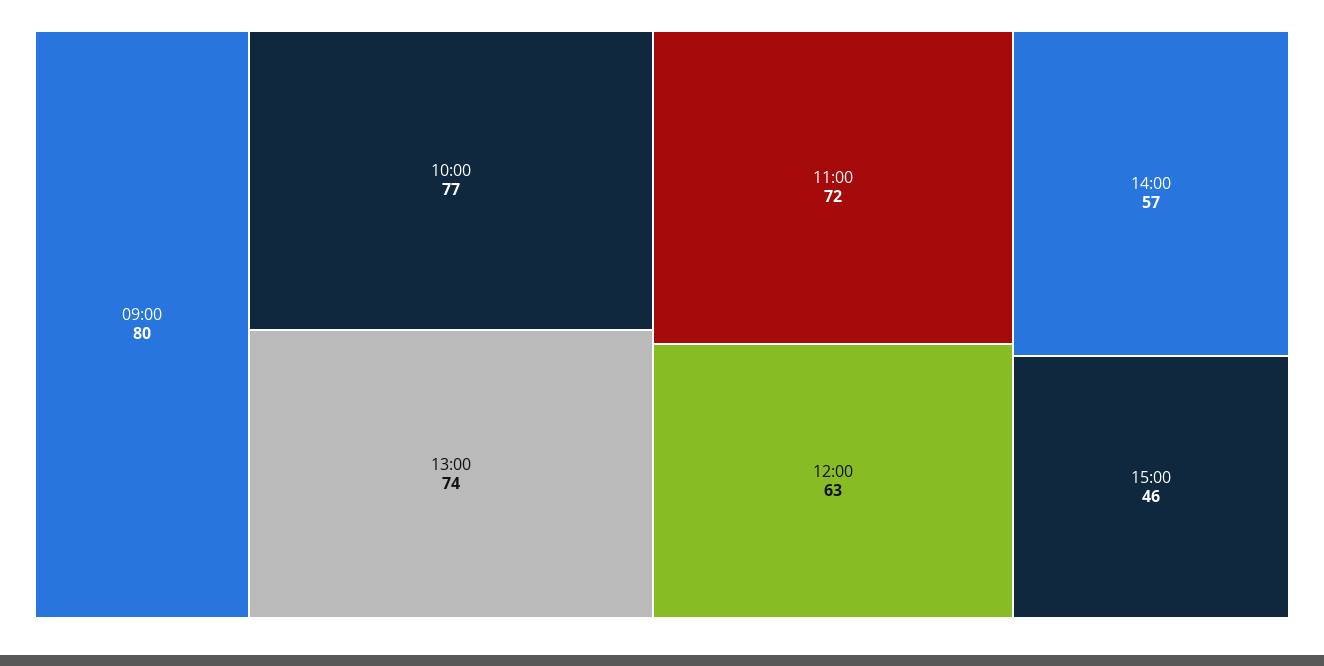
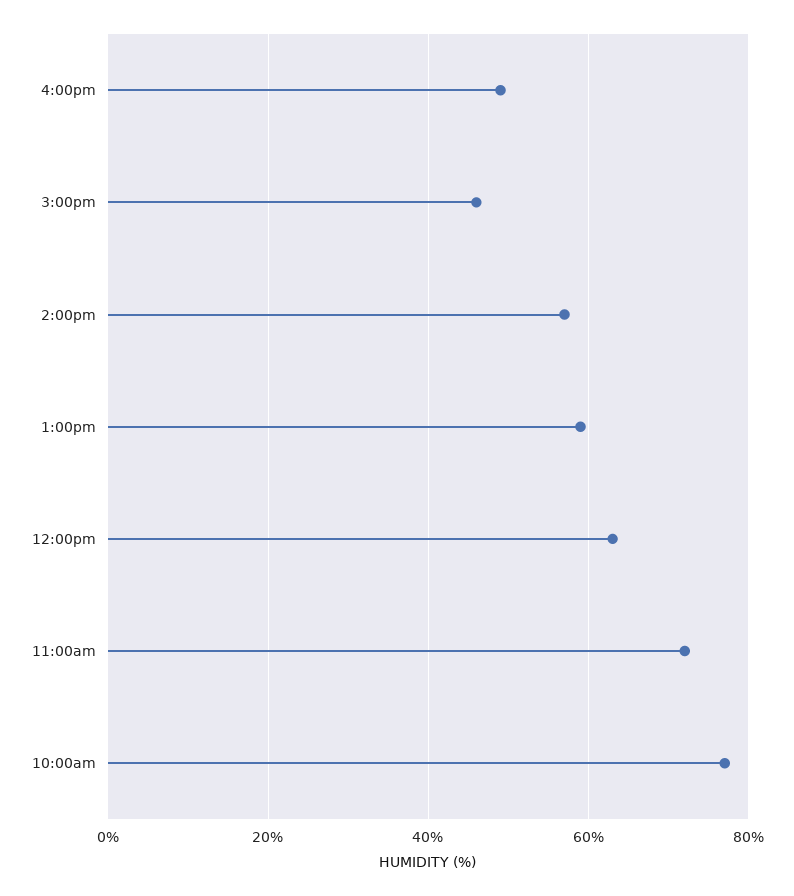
09:00: 80 -> none
13:00: 74 -> 60
4:00pm: none -> 50

